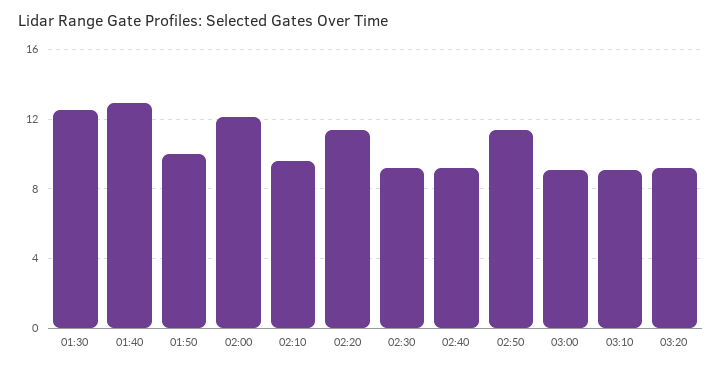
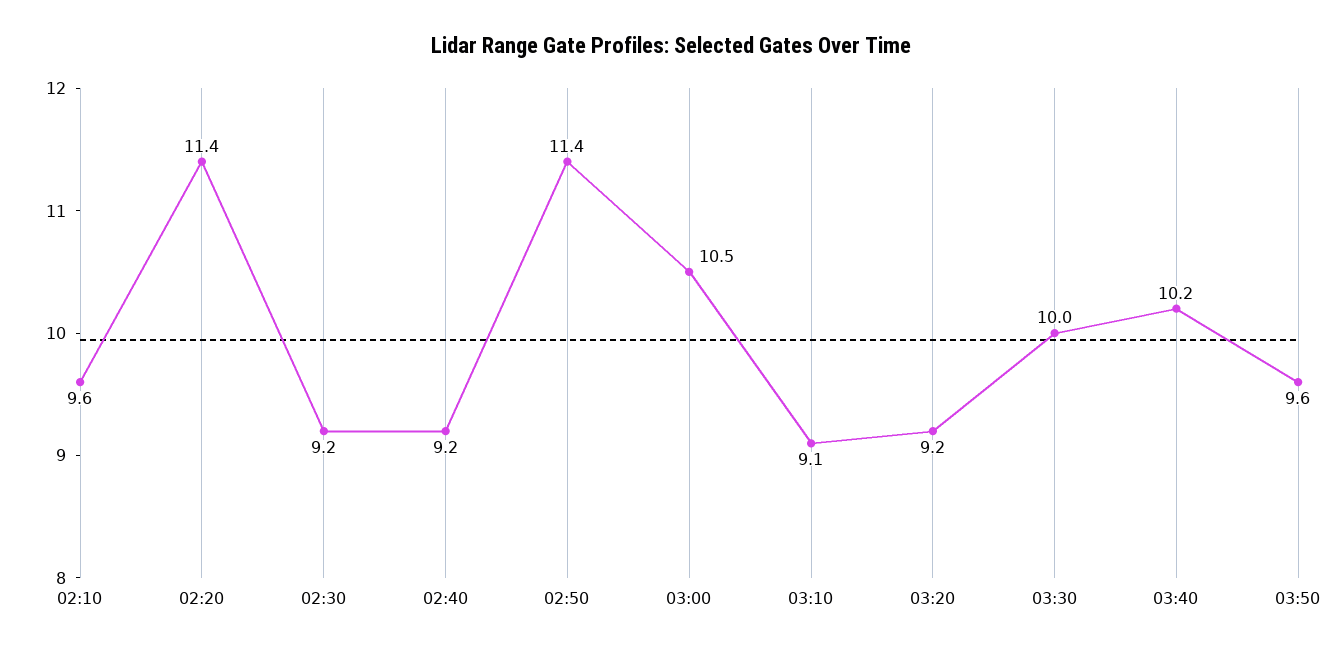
01:30: 12.5 -> none
01:40: 13 -> none
01:50: 10 -> none
02:00: 12 -> none
03:00: 9 -> 10.5
03:30: none -> 10
03:40: none -> 10.2
03:50: none -> 9.6

